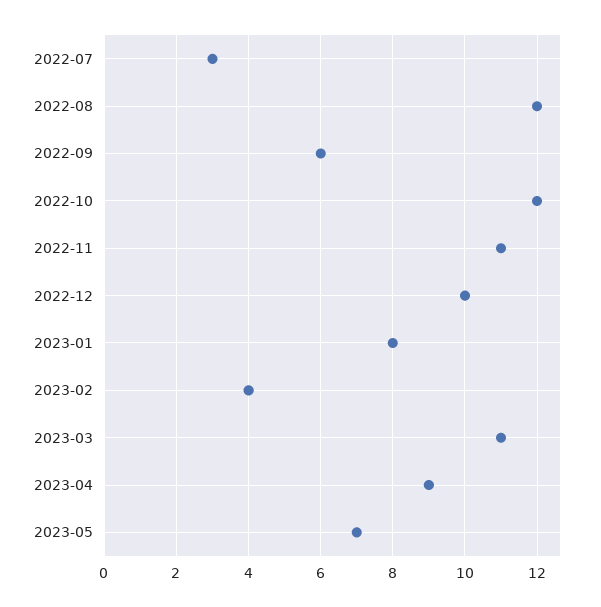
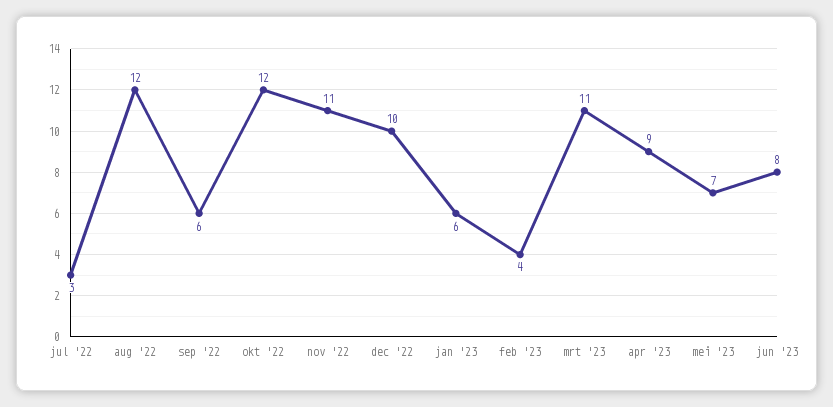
2023-01: 8 -> 6
jun '23: none -> 8

